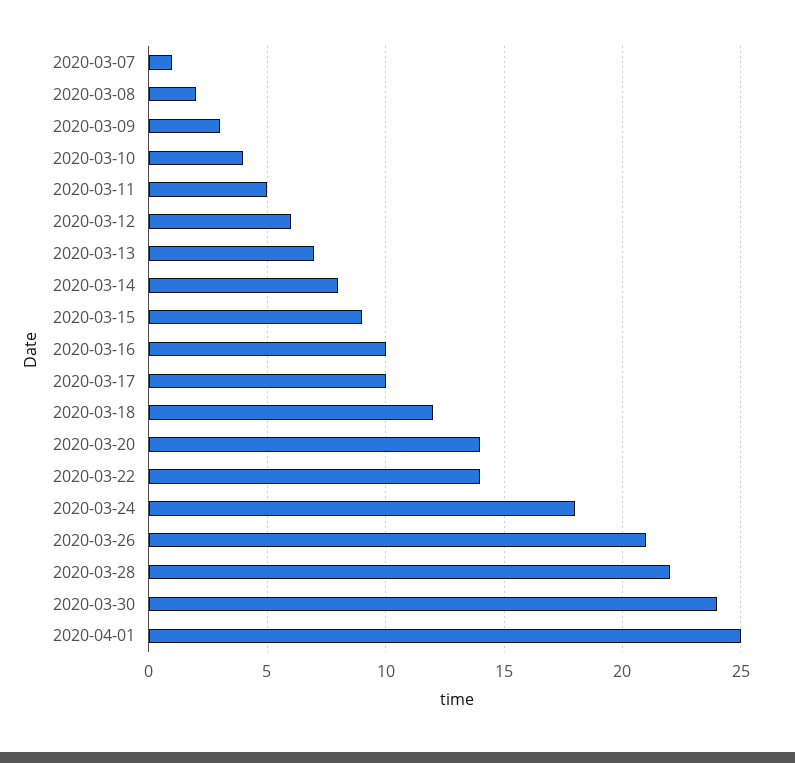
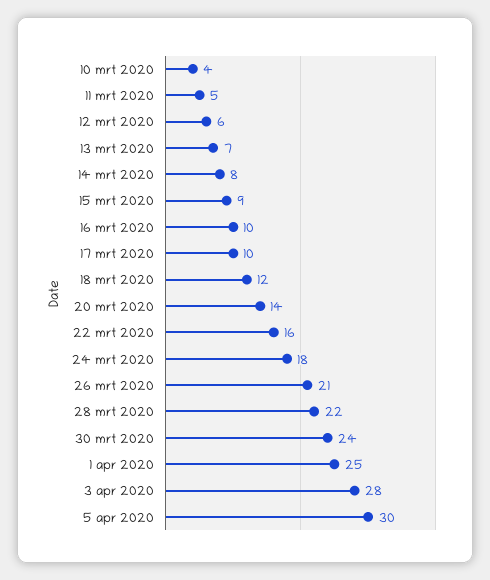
2020-03-07: 1 -> none
2020-03-08: 2 -> none
2020-03-09: 3 -> none
2020-03-22: 14 -> 16
3 apr 2020: none -> 28
5 apr 2020: none -> 30

